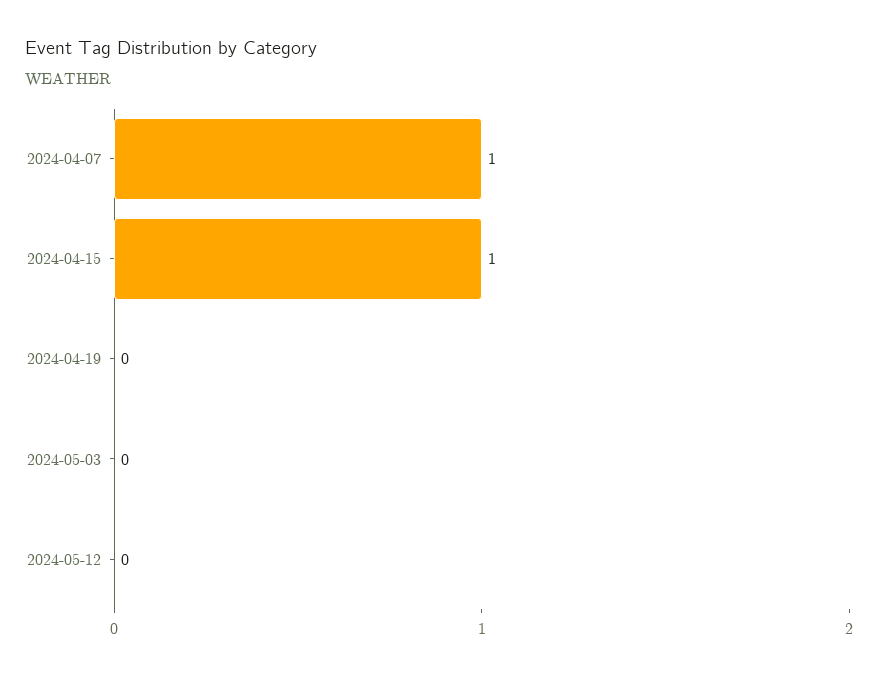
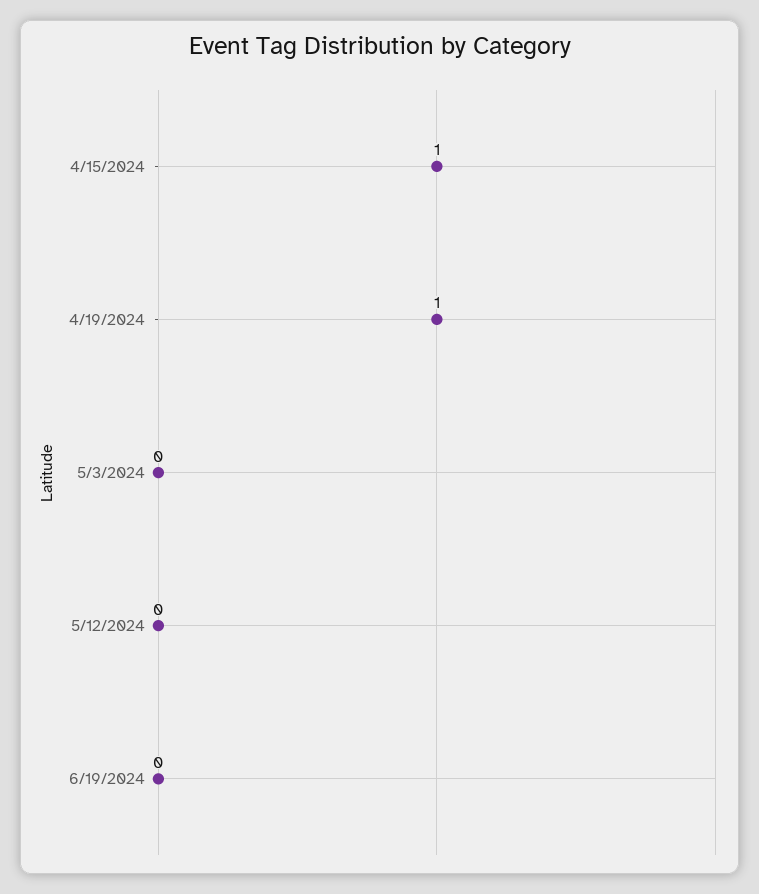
2024-04-07: 1 -> none
2024-04-19: 0 -> 1
6/19/2024: none -> 0

